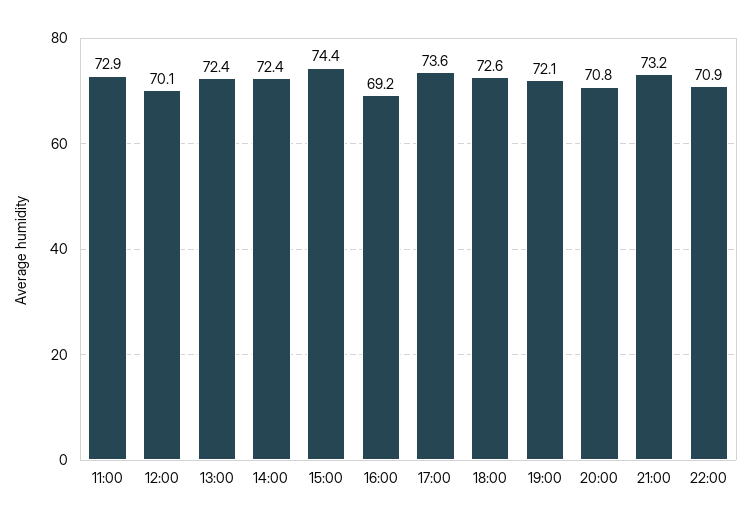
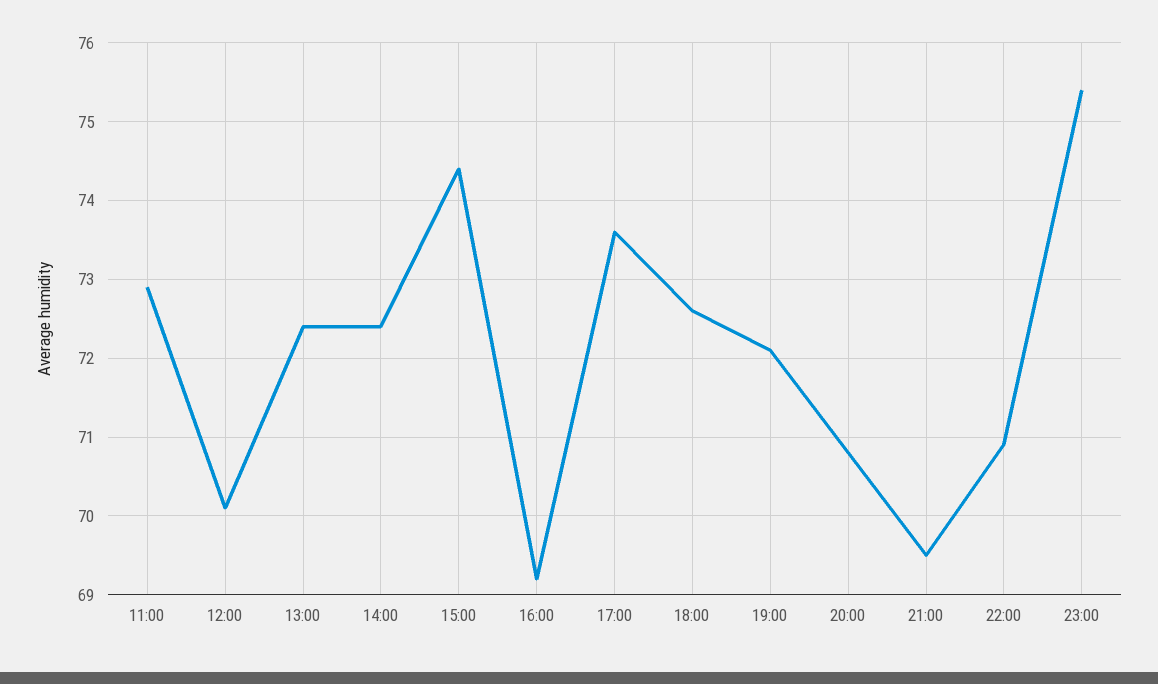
21:00: 73.2 -> 69.5
23:00: none -> 75.4

